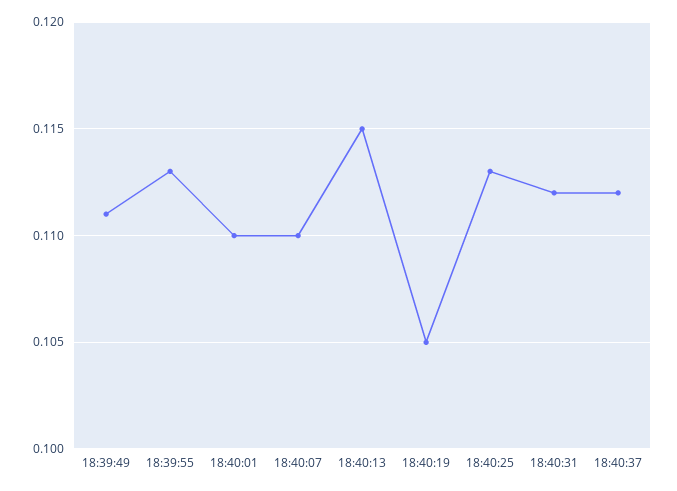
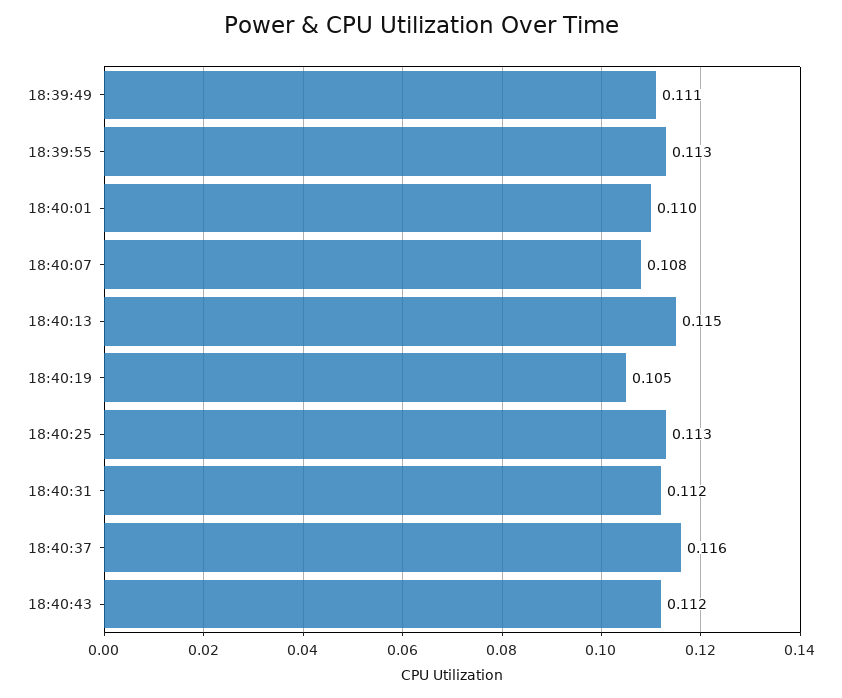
18:40:07: 0.11 -> 0.108
18:40:37: 0.112 -> 0.116
18:40:43: none -> 0.112

